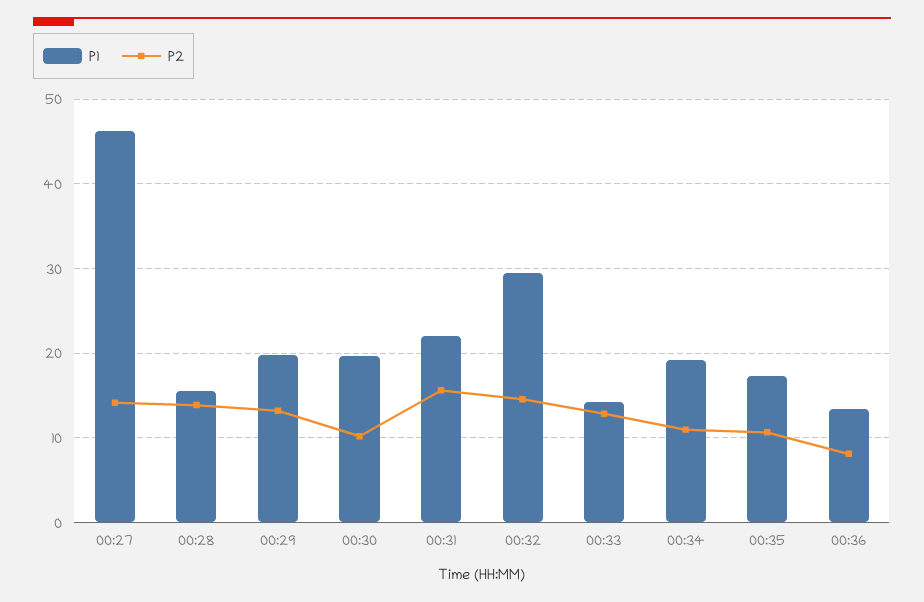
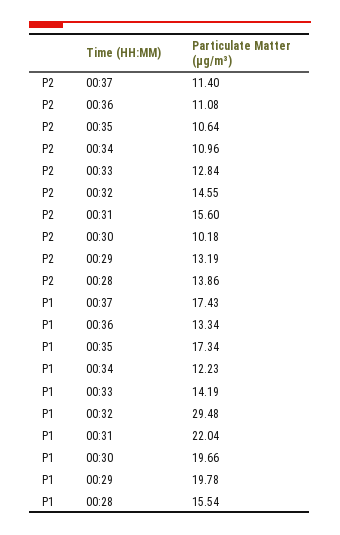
P1, 00:27: 46 -> none
P2, 00:27: 14 -> none
P1, 00:34: 19 -> 12.23
P2, 00:36: 8 -> 11.08
P2, 00:37: none -> 11.4
P1, 00:37: none -> 17.43

